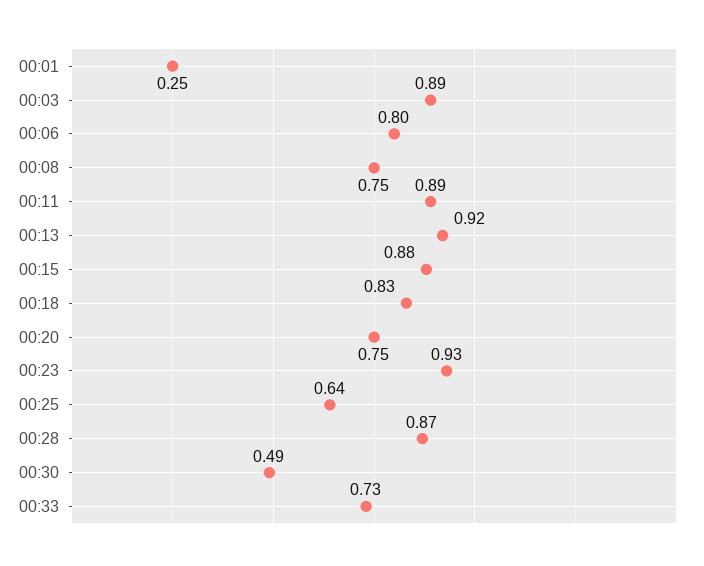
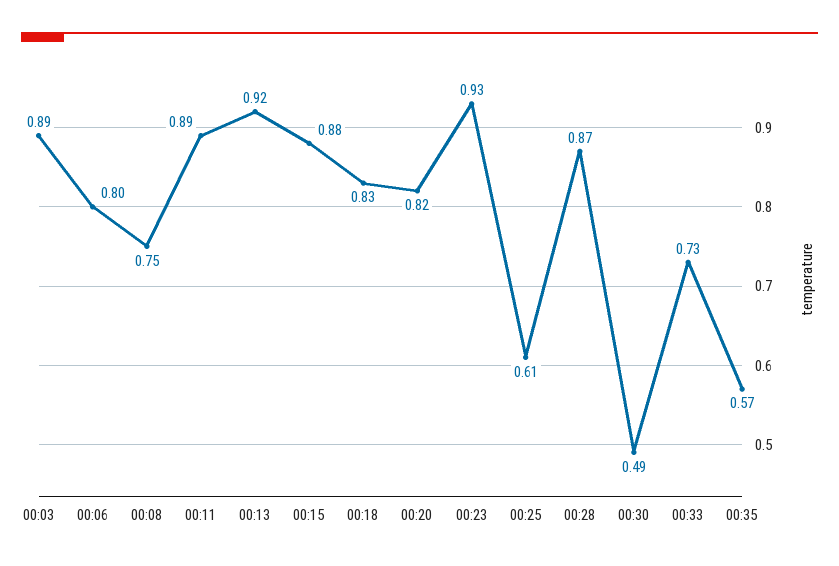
00:01: 0.25 -> none
00:20: 0.75 -> 0.82
00:25: 0.64 -> 0.61
00:35: none -> 0.57

